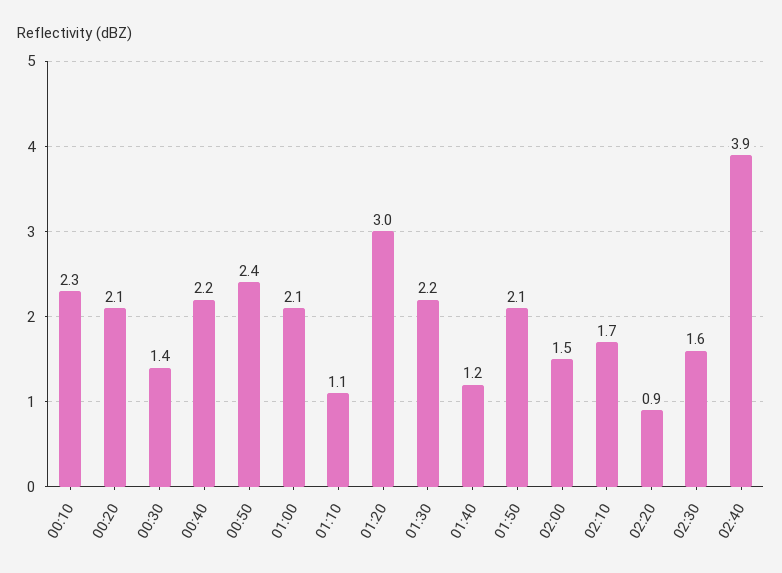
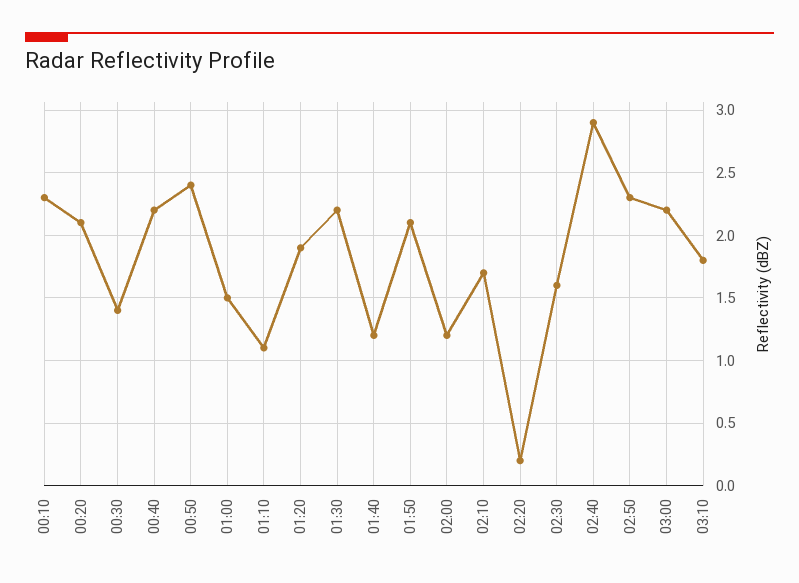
01:00: 2.1 -> 1.5
01:20: 3 -> 1.9
02:00: 1.5 -> 1.2
02:20: 0.9 -> 0.2
02:40: 3.9 -> 2.9
02:50: none -> 2.3
03:00: none -> 2.2
03:10: none -> 1.8

